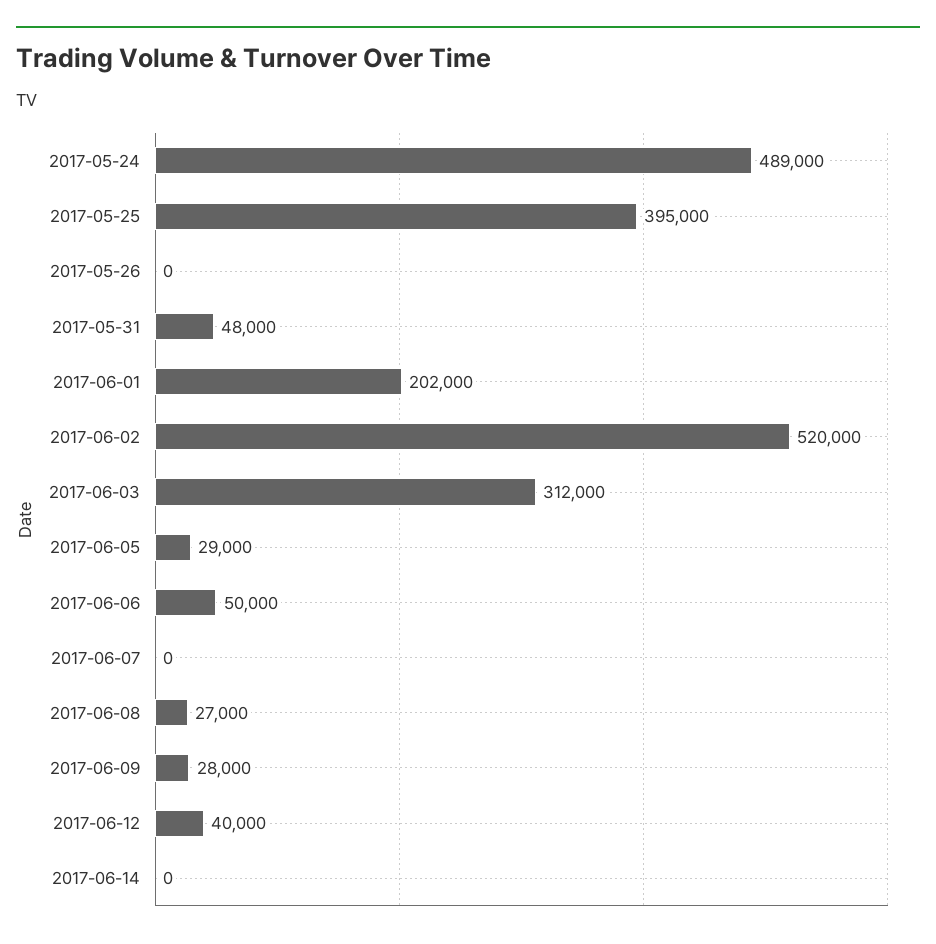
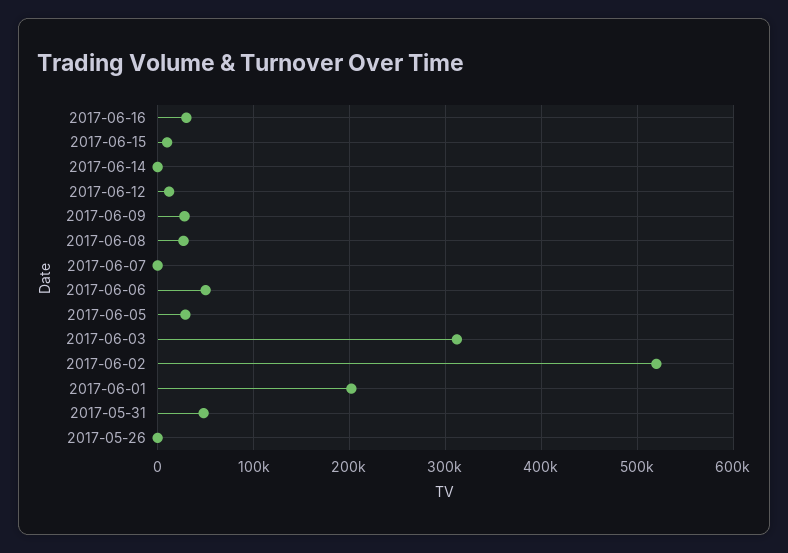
2017-05-24: 489000 -> none
2017-05-25: 395000 -> none
2017-06-12: 40000 -> 10000
2017-06-16: none -> 30000
2017-06-15: none -> 10000

